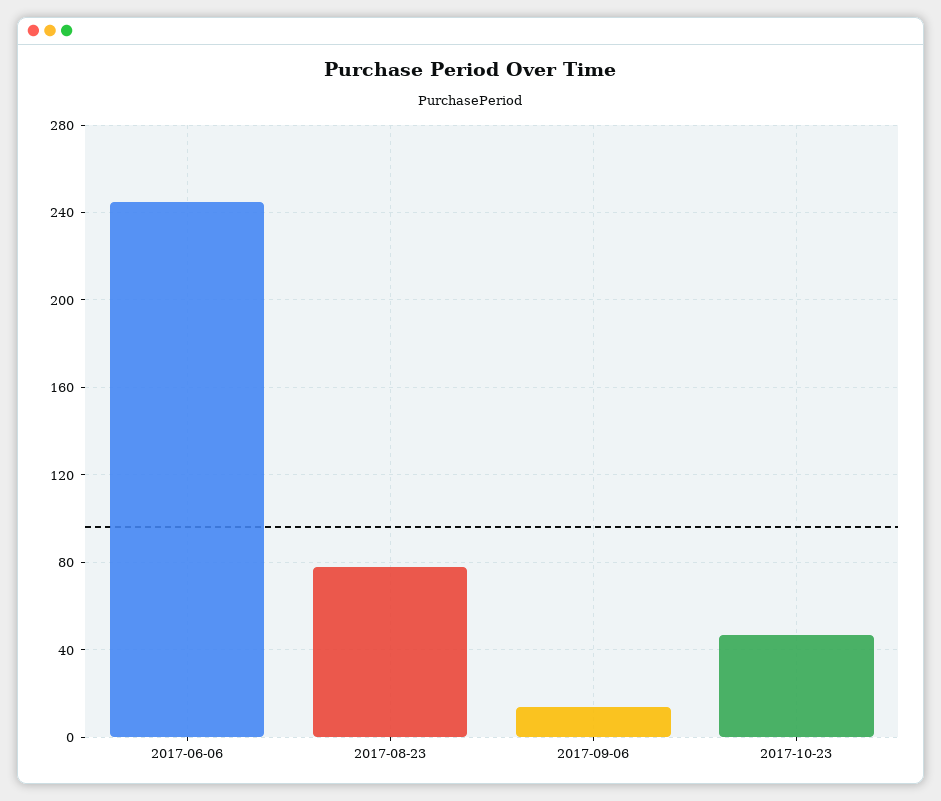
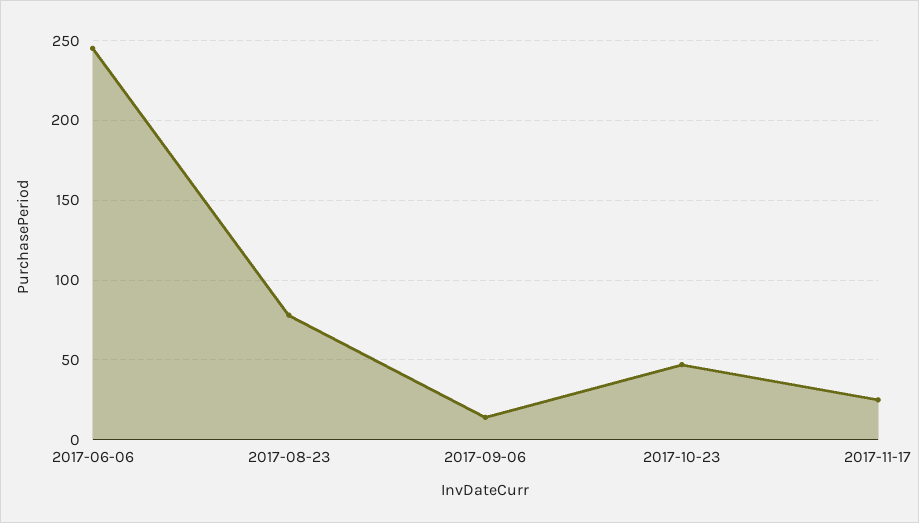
2017-11-17: none -> 25

